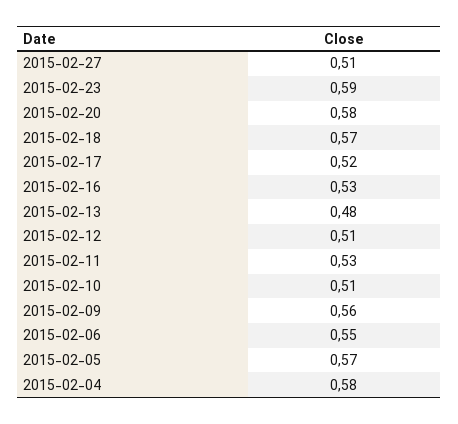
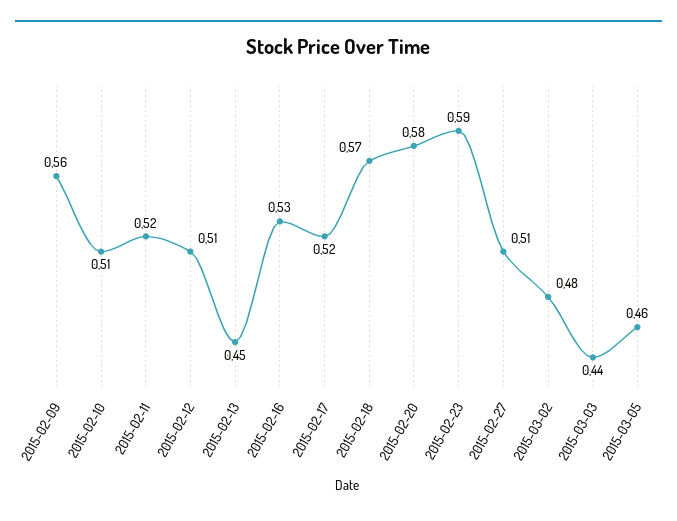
2015-02-13: 0.48 -> 0.45
2015-02-11: 0.53 -> 0.52
2015-02-06: 0.55 -> none
2015-02-05: 0.57 -> none
2015-02-04: 0.58 -> none
2015-03-02: none -> 0.48
2015-03-03: none -> 0.44
2015-03-05: none -> 0.46

